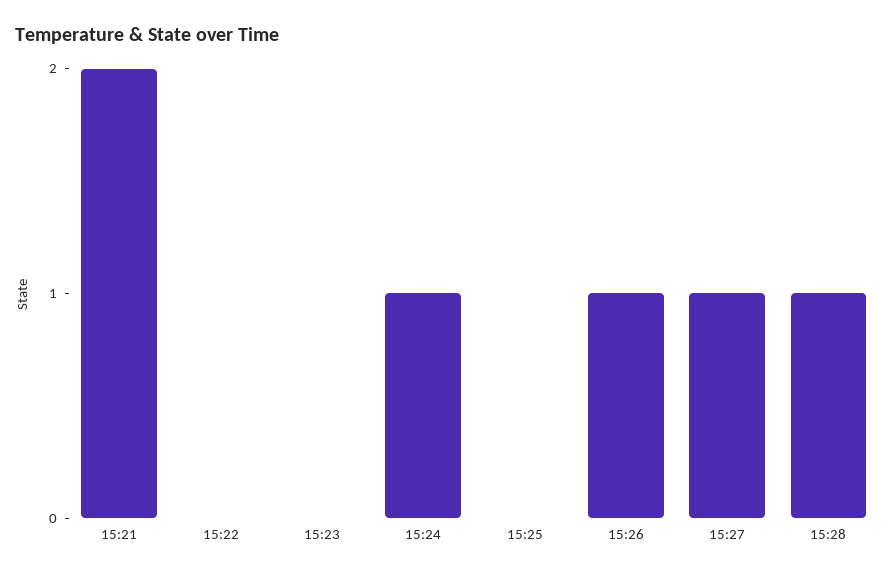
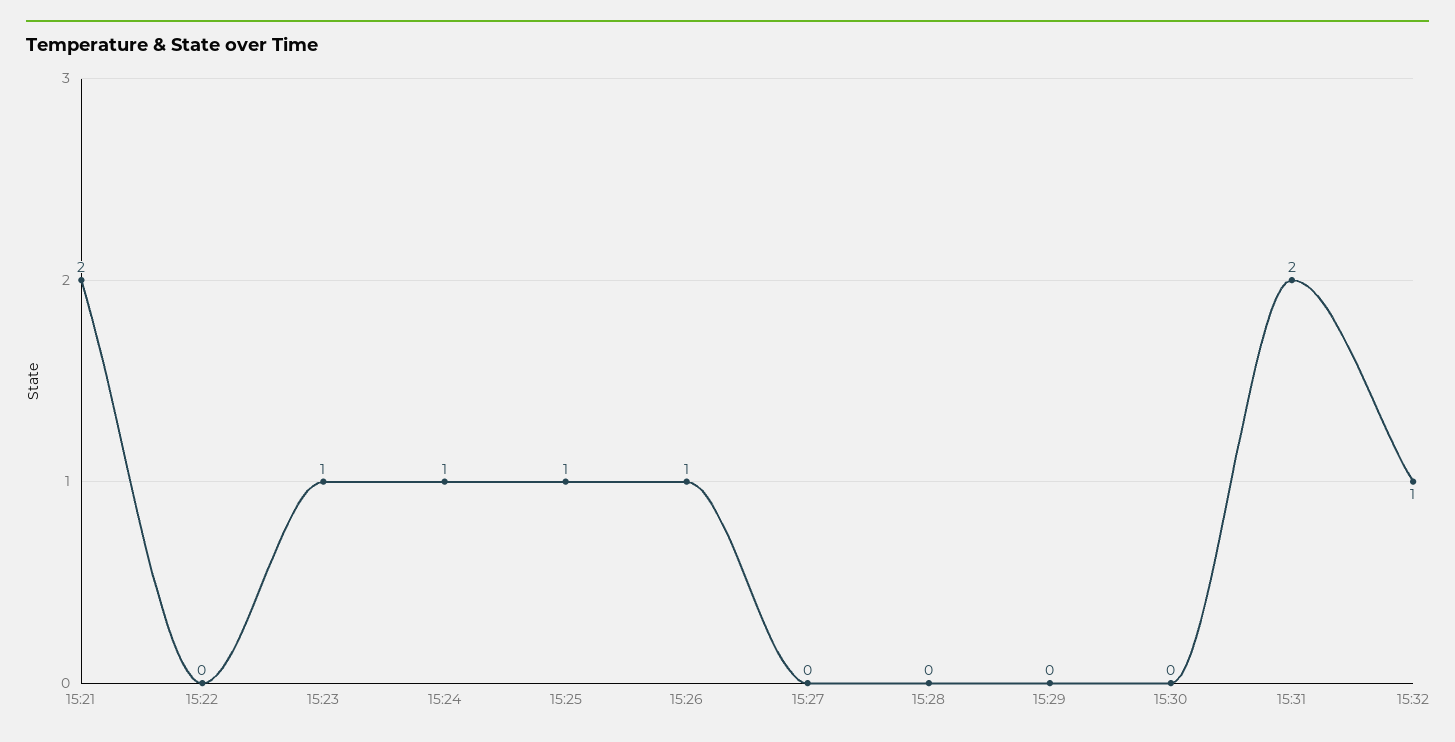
15:23: 0 -> 1
15:25: 0 -> 1
15:27: 1 -> 0
15:28: 1 -> 0
15:29: none -> 0
15:30: none -> 0
15:31: none -> 2
15:32: none -> 1

